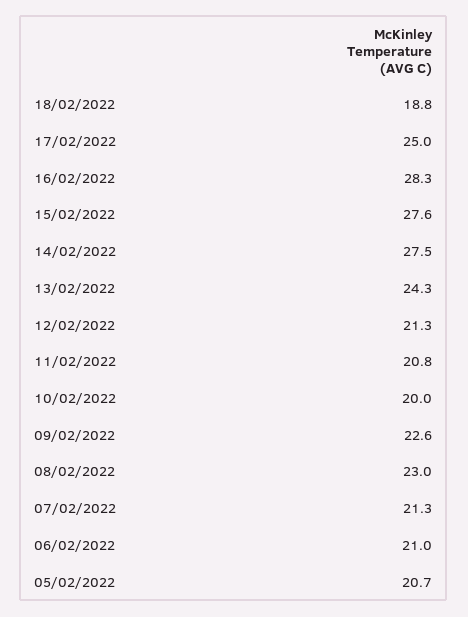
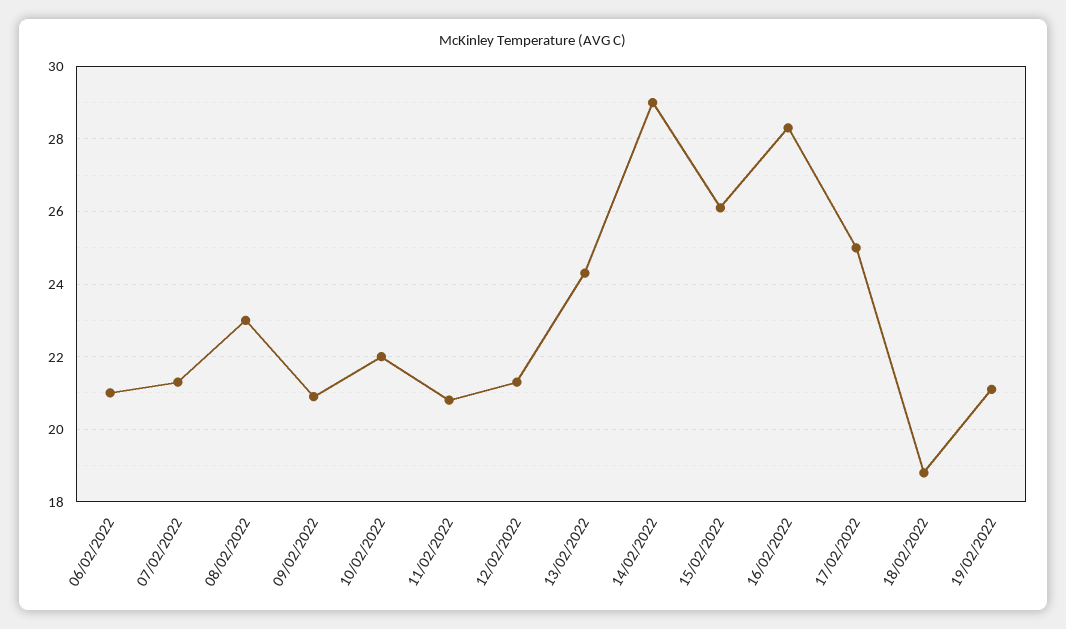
15/02/2022: 27.6 -> 26
14/02/2022: 27.5 -> 29
10/02/2022: 20 -> 22
09/02/2022: 22.6 -> 21
05/02/2022: 20.7 -> none
19/02/2022: none -> 21

